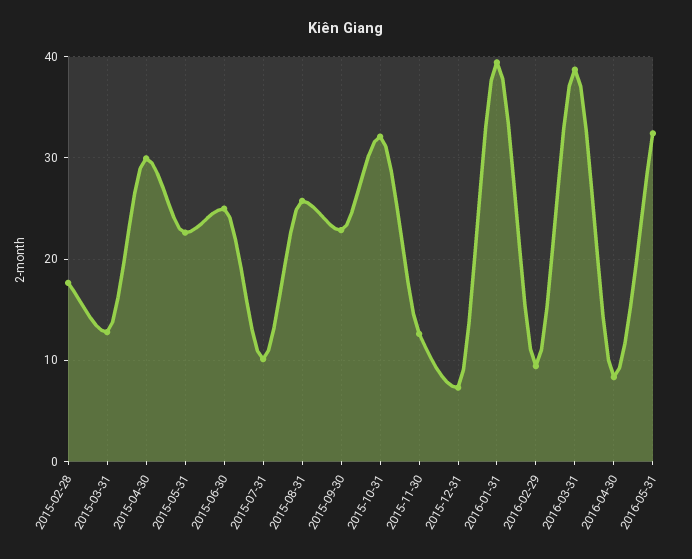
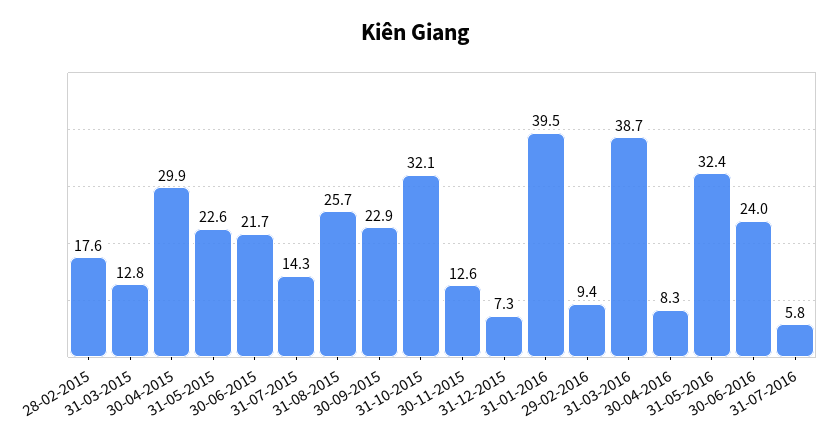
2015-06-30: 25 -> 21.7
2015-07-31: 10 -> 14.3
30-06-2016: none -> 24
31-07-2016: none -> 5.8

